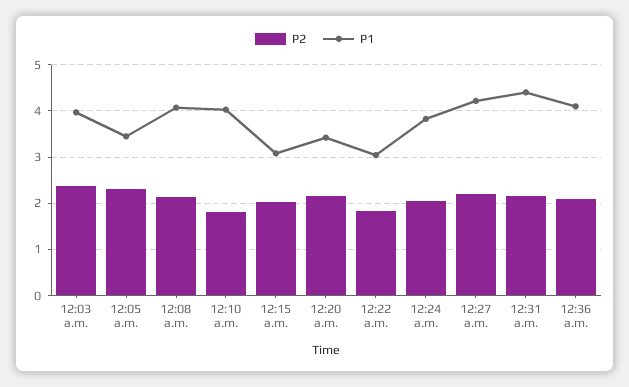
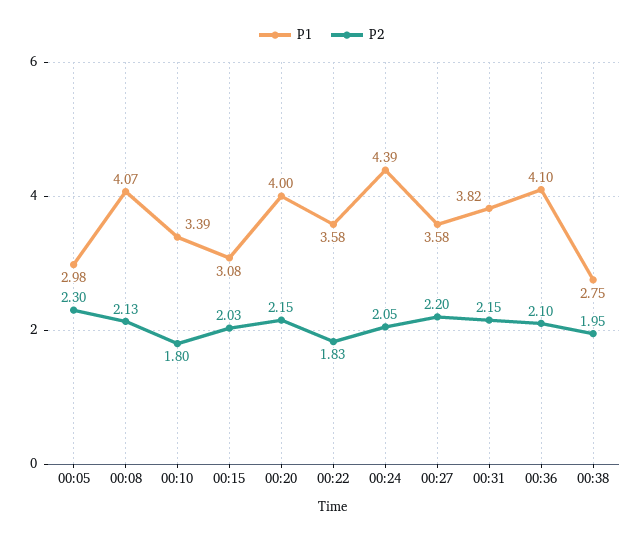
P2, 12:03 a.m.: 2.4 -> none
P1, 12:03 a.m.: 4 -> none
P1, 12:05 a.m.: 3.4 -> 2.98
P1, 12:10 a.m.: 4 -> 3.39
P1, 12:20 a.m.: 3.4 -> 4
P1, 12:22 a.m.: 3 -> 3.58
P1, 12:24 a.m.: 3.8 -> 4.39
P1, 12:27 a.m.: 4.2 -> 3.58
P1, 12:31 a.m.: 4.4 -> 3.82
P1, 00:38: none -> 2.75
P2, 00:38: none -> 1.95

